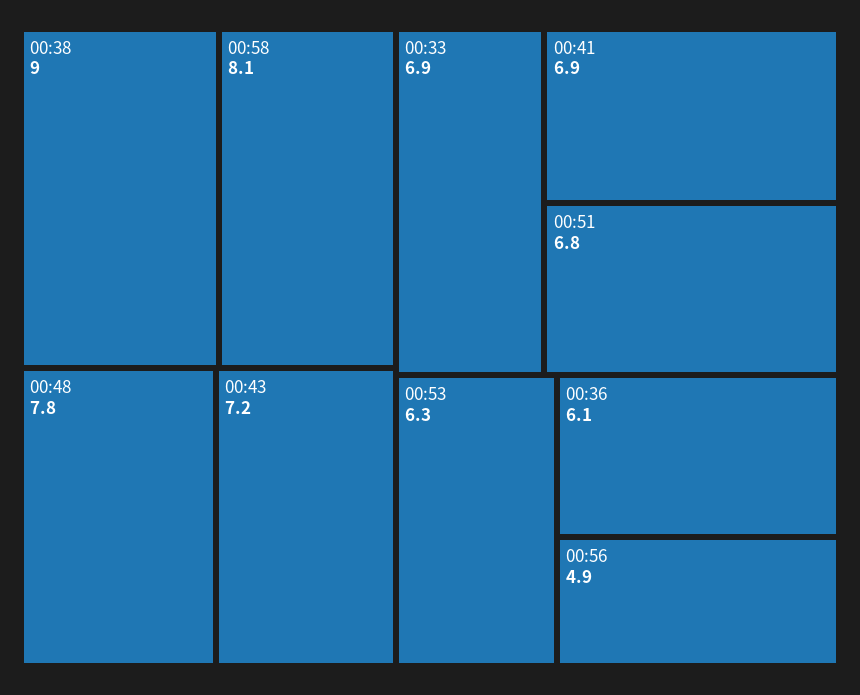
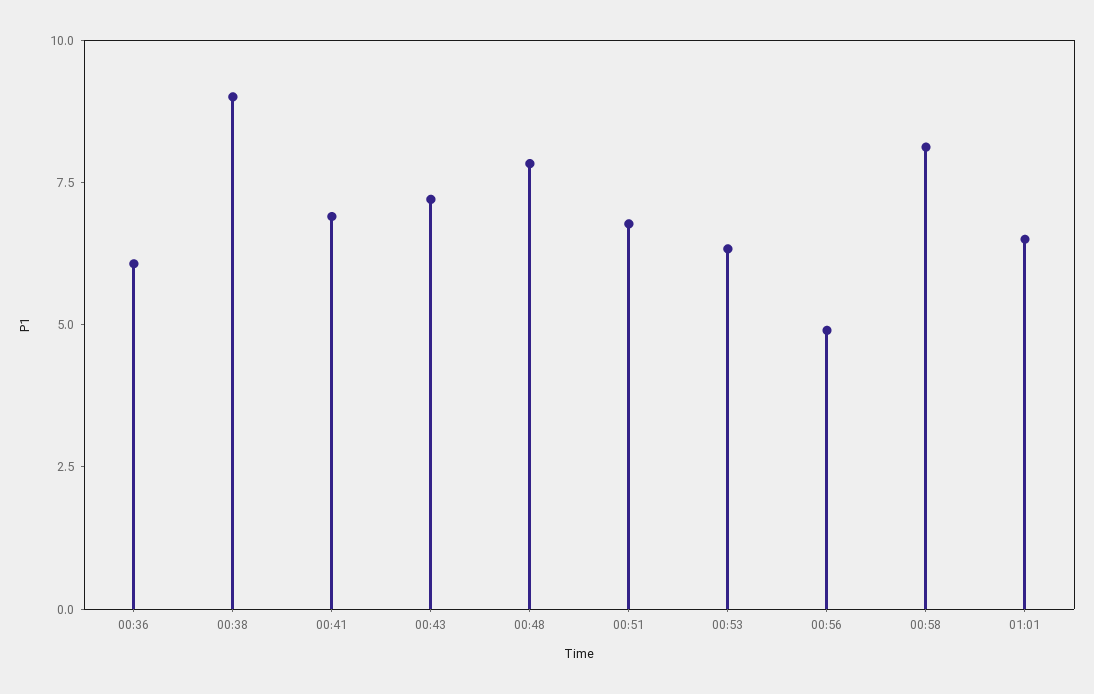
00:33: 6.9 -> none
01:01: none -> 6.5

